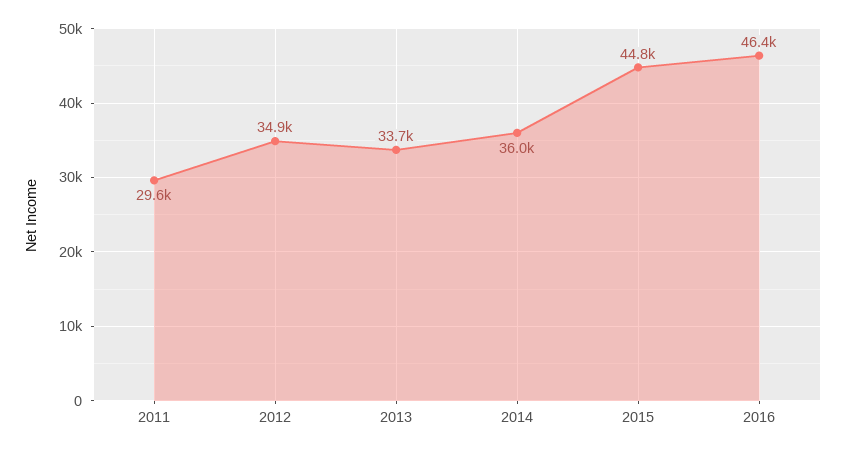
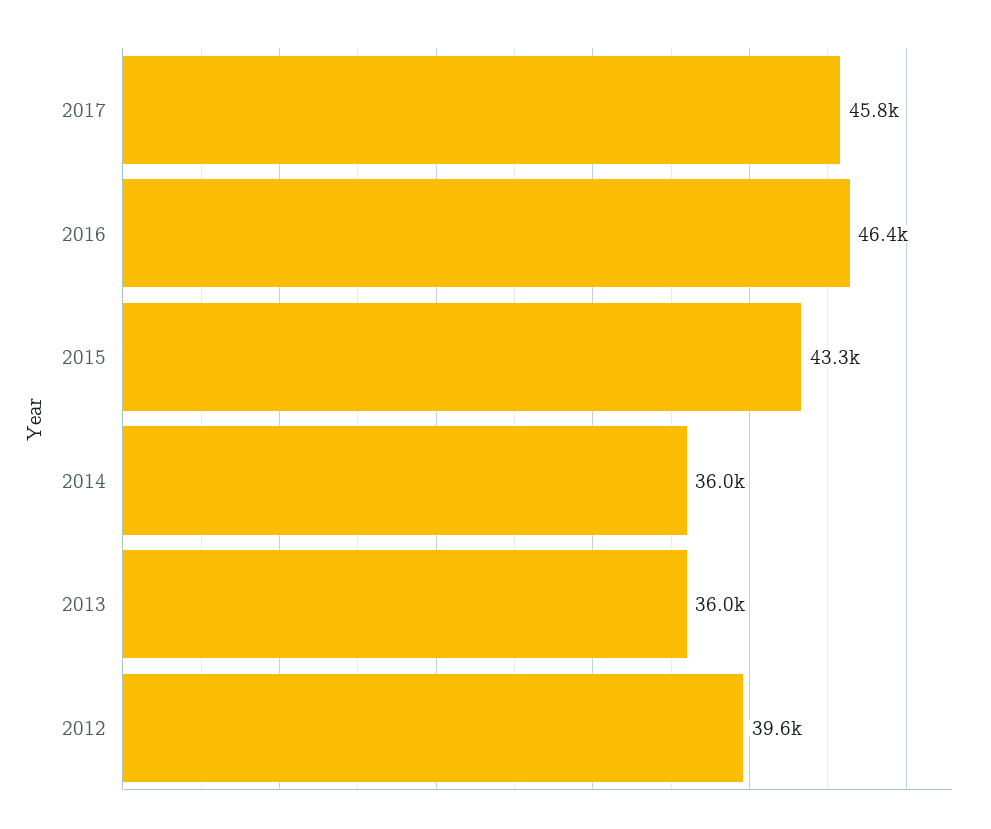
2011: 29600 -> none
2012: 34900 -> 39600
2013: 33700 -> 36000
2015: 44800 -> 43300
2017: none -> 45800

